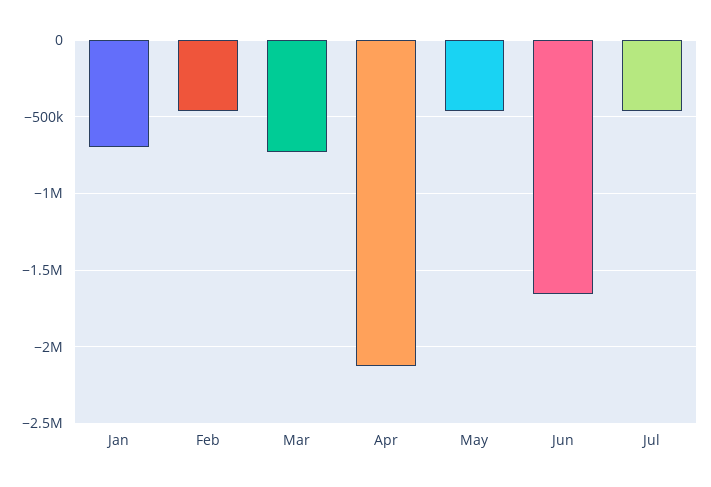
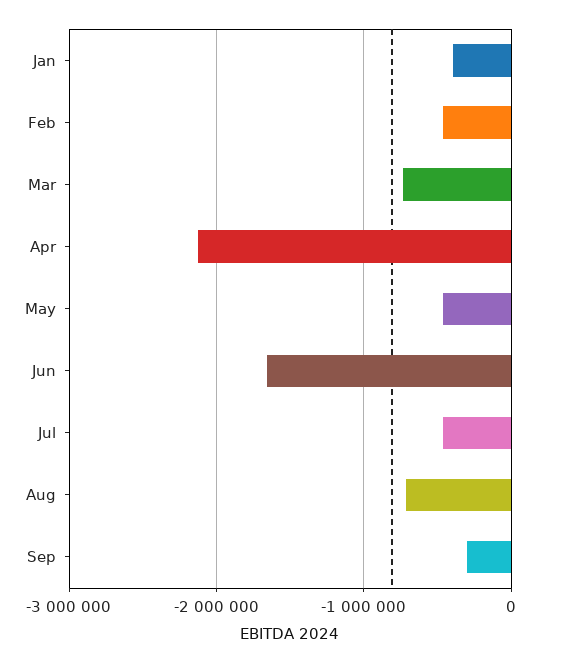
Jan: -700000 -> -400000
Aug: none -> -700000
Sep: none -> -300000

